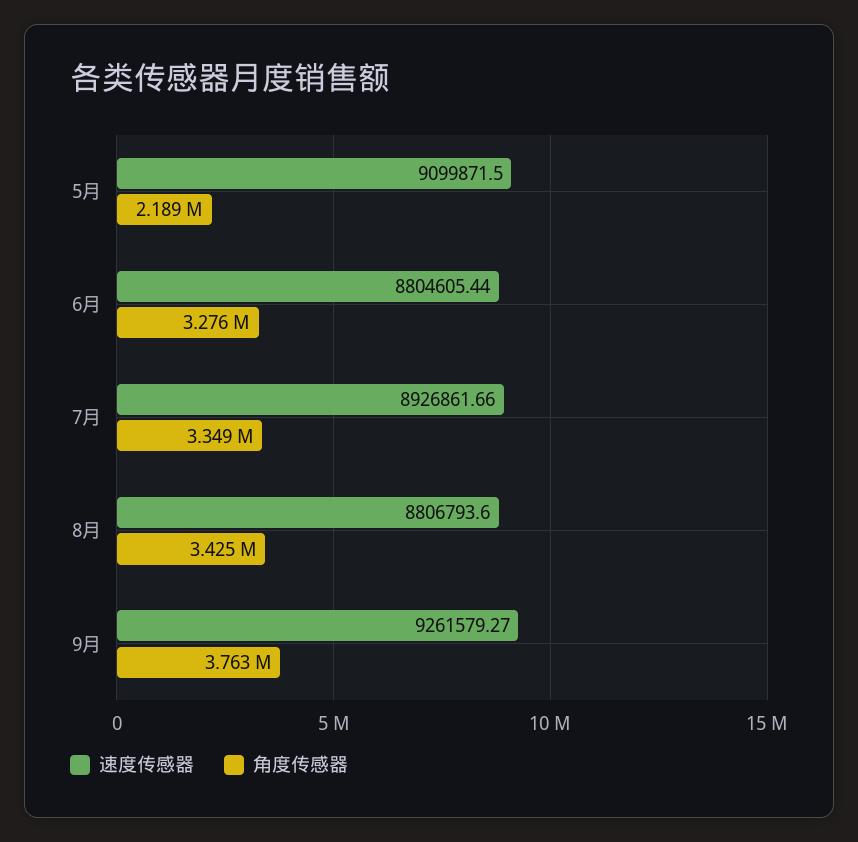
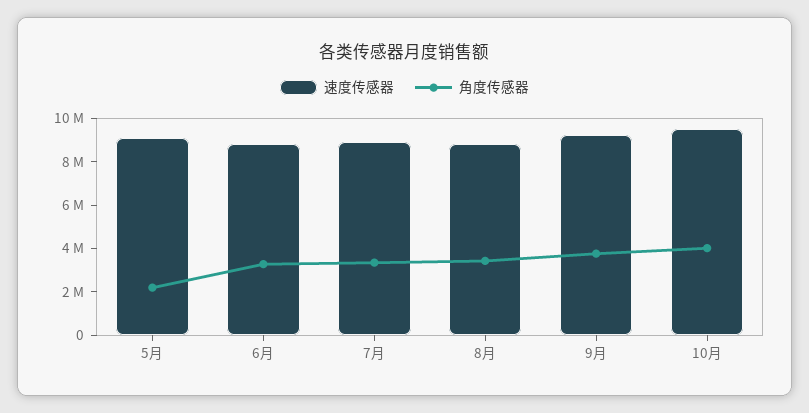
速度传感器, 10月: none -> 9500000
角度传感器, 10月: none -> 4000000

